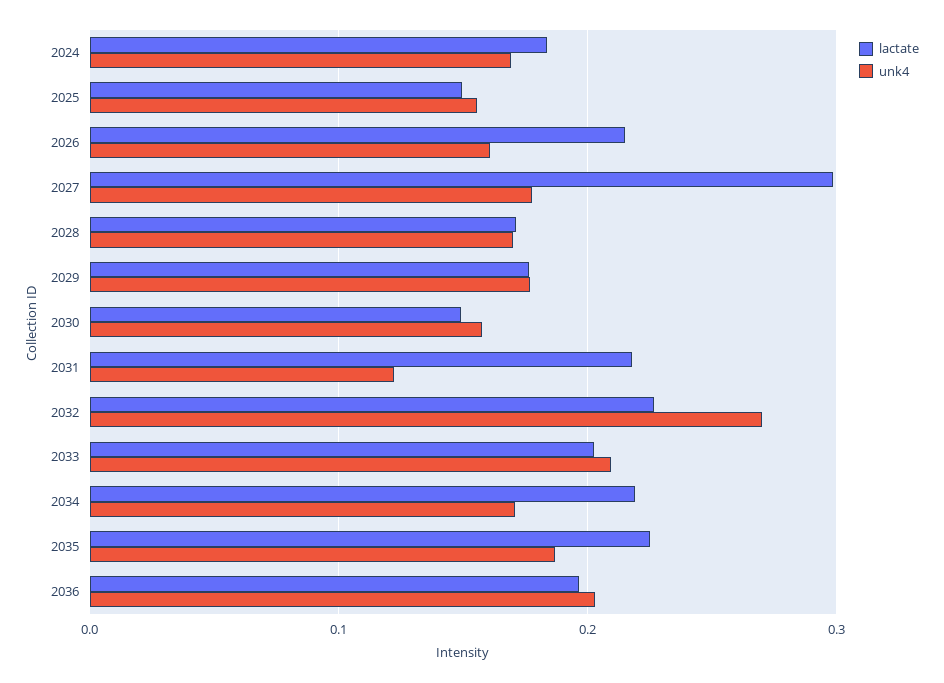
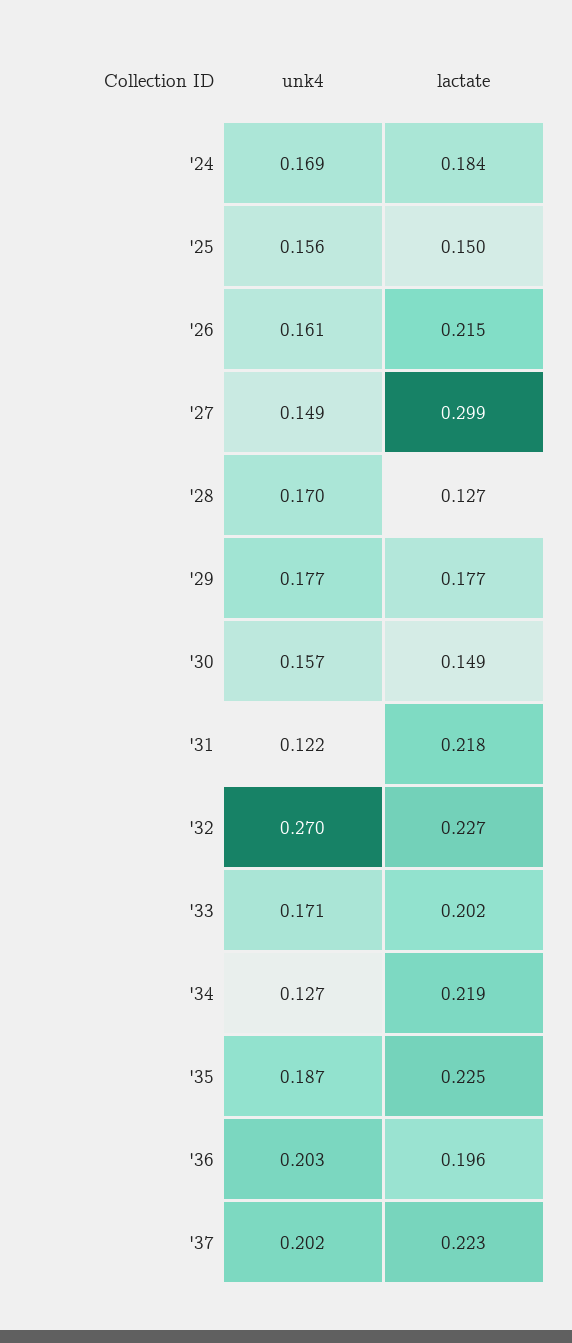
unk4, 2027: 0.18 -> 0.149
lactate, 2028: 0.17 -> 0.127
unk4, 2033: 0.21 -> 0.171
unk4, 2034: 0.17 -> 0.127
unk4, '37: none -> 0.202
lactate, '37: none -> 0.223

